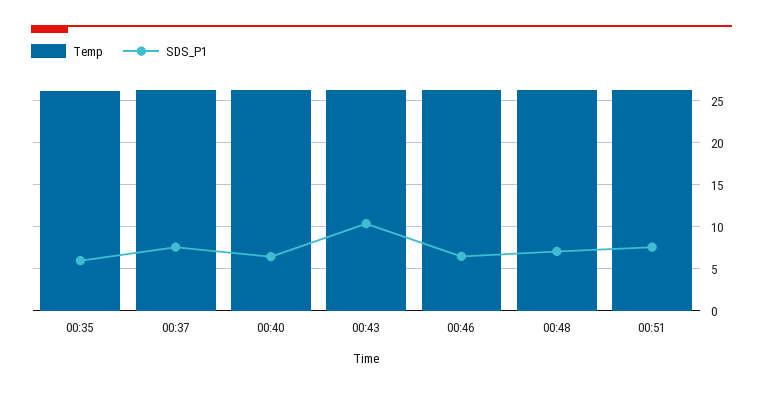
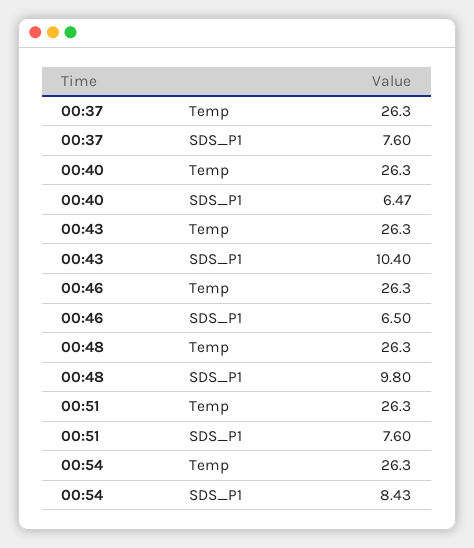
Temp, 00:35: 26 -> none
SDS_P1, 00:35: 6 -> none
SDS_P1, 00:48: 7 -> 9.8
Temp, 00:54: none -> 26.3
SDS_P1, 00:54: none -> 8.43

